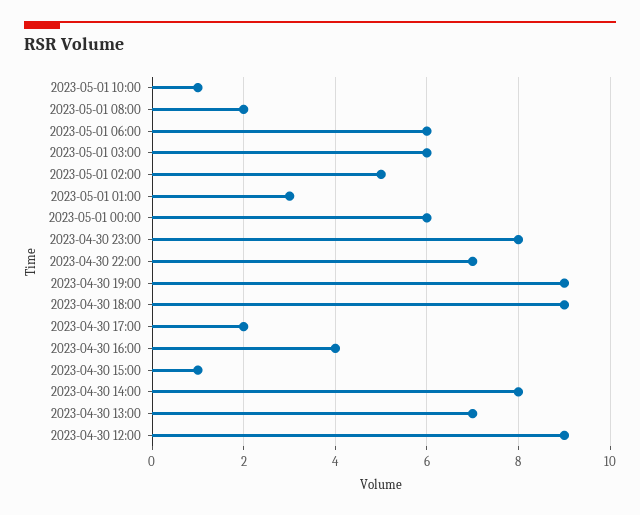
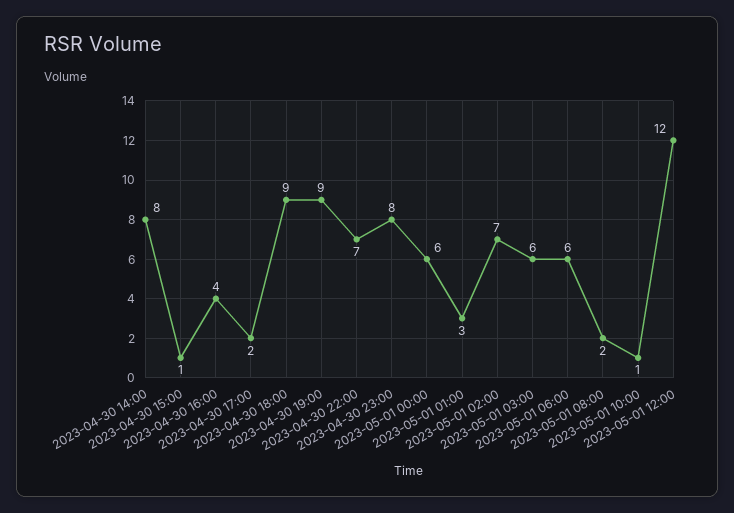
2023-05-01 02:00: 5 -> 7
2023-04-30 13:00: 7 -> none
2023-04-30 12:00: 9 -> none
2023-05-01 12:00: none -> 12

